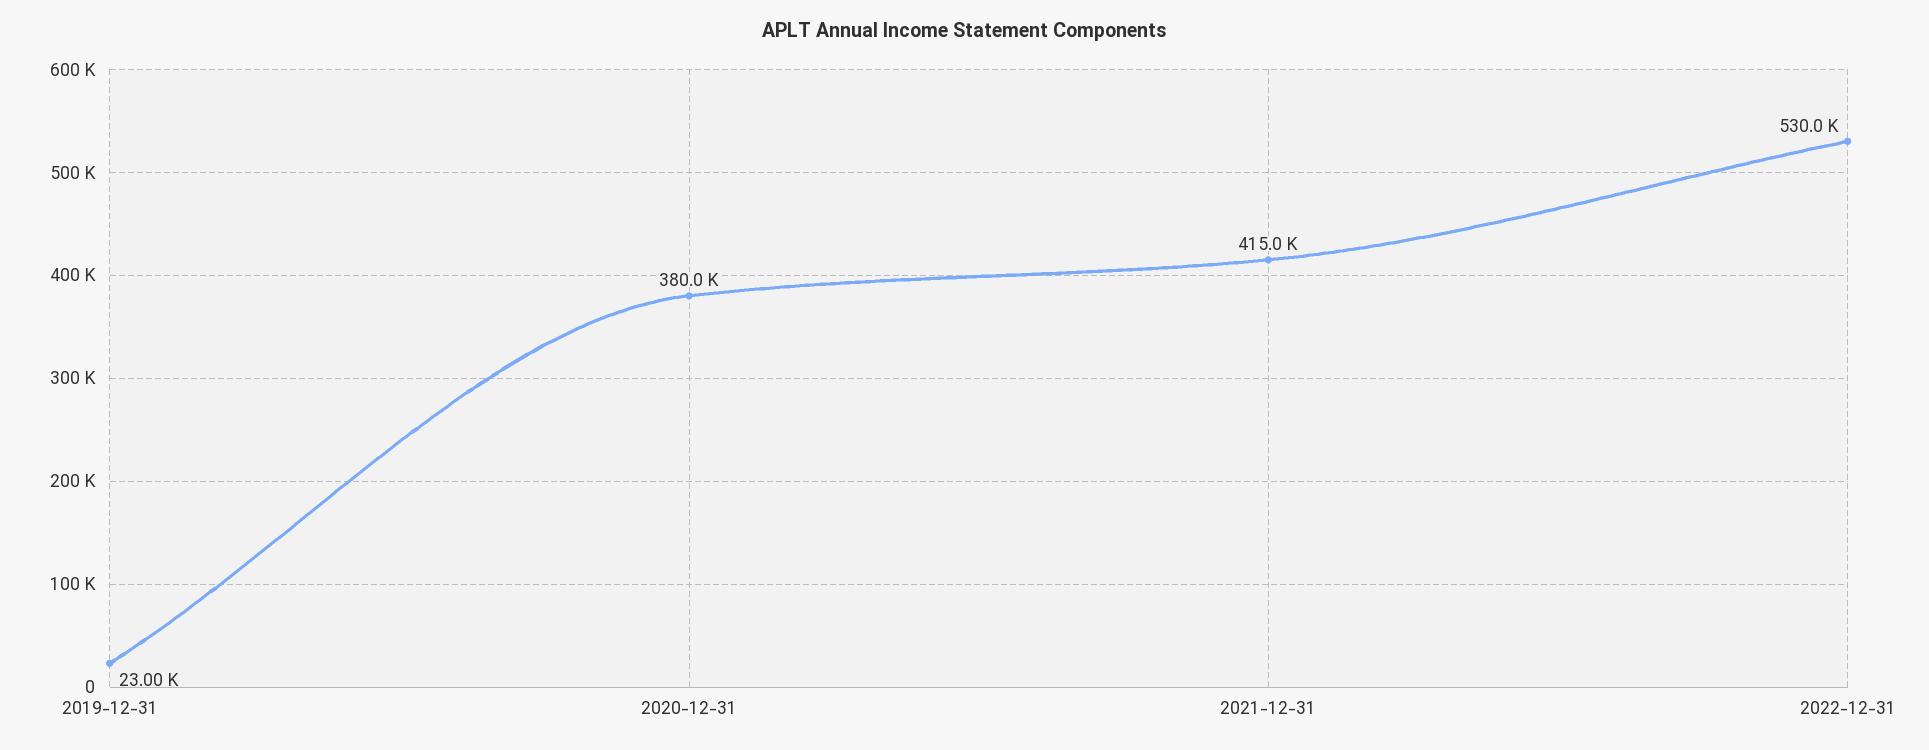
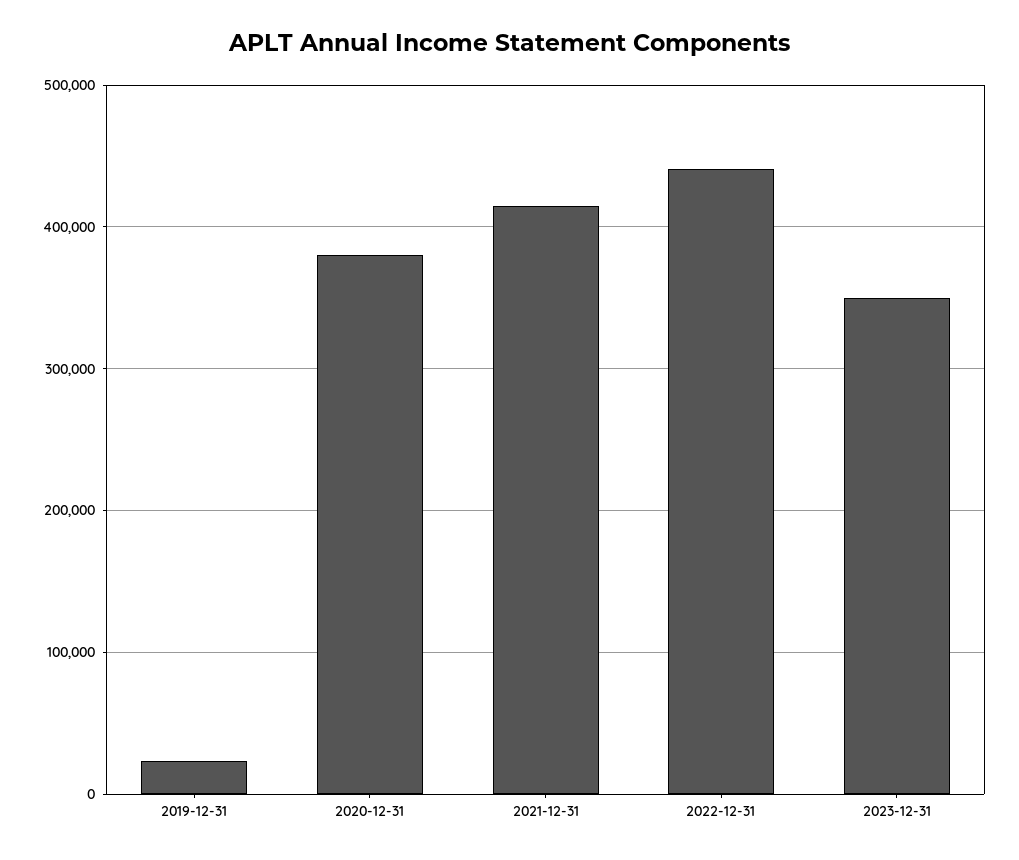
2022-12-31: 530000 -> 440000
2023-12-31: none -> 350000

